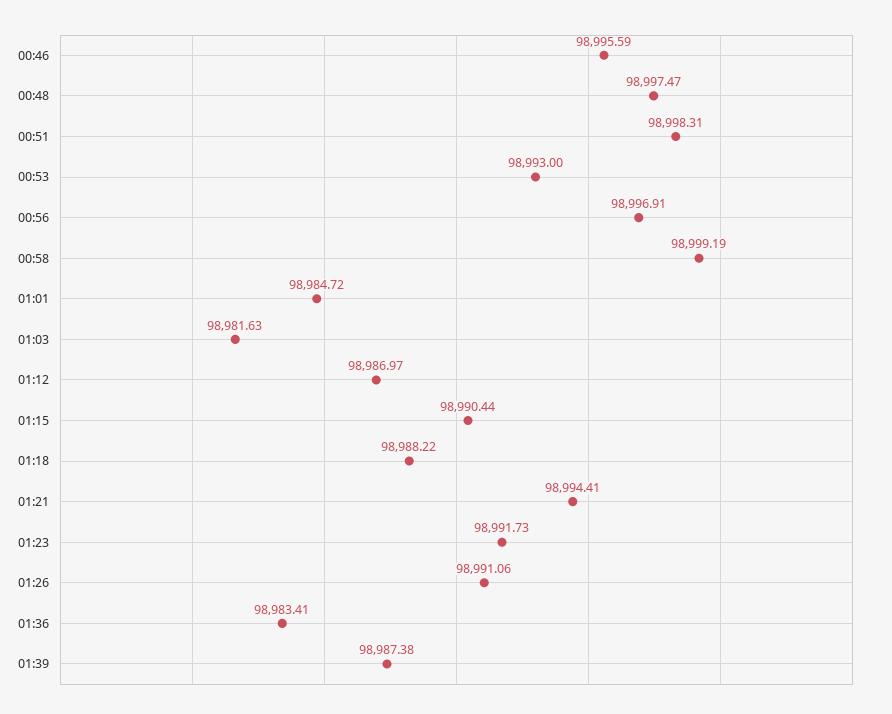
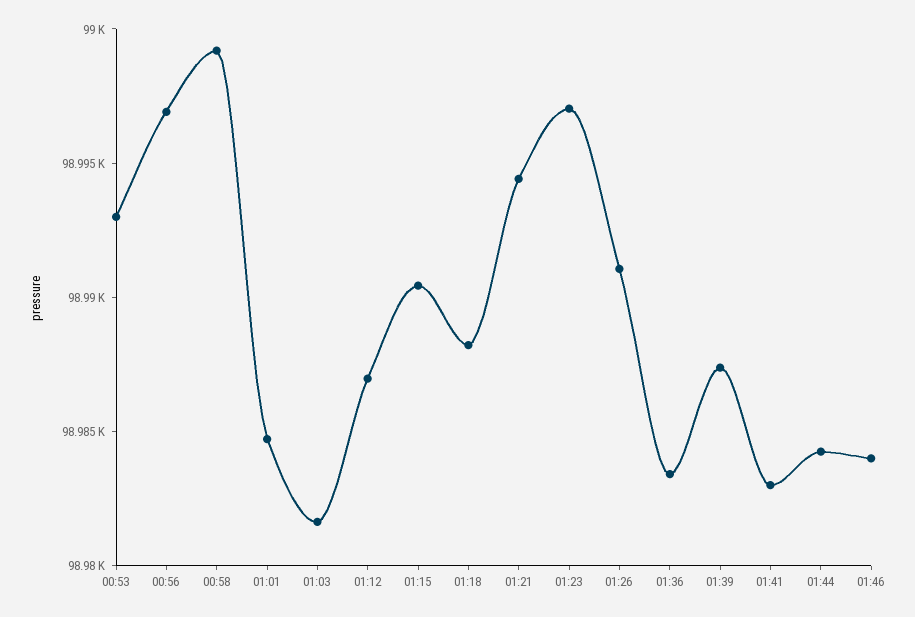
00:46: 98995.59 -> none
00:48: 98997.47 -> none
00:51: 98998.31 -> none
01:23: 98991.73 -> 98997
01:41: none -> 98983
01:44: none -> 98984
01:46: none -> 98984

